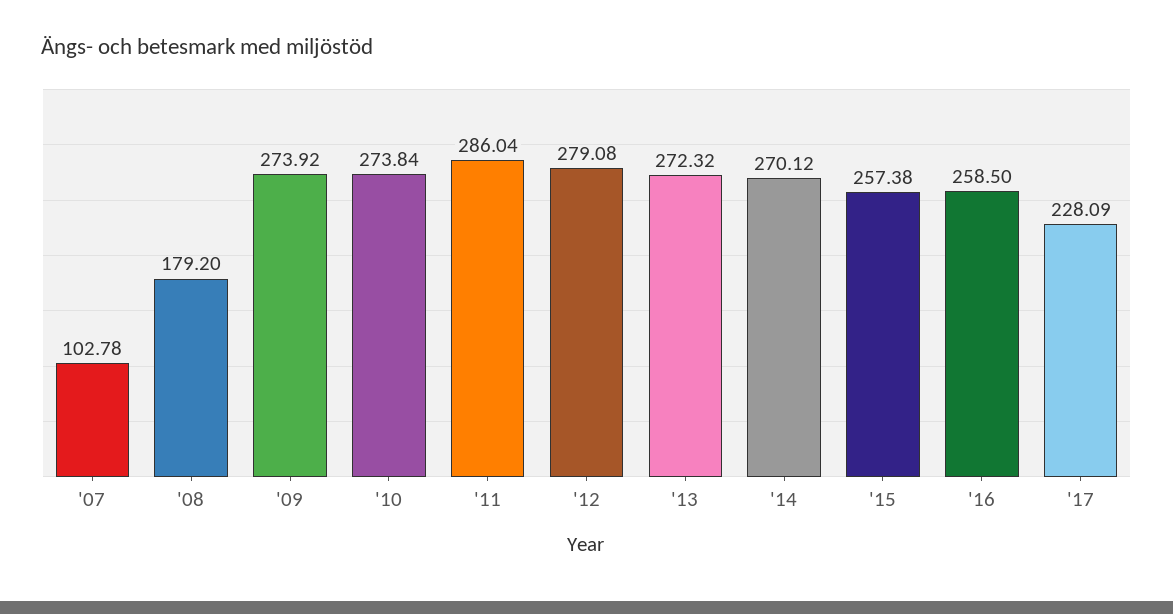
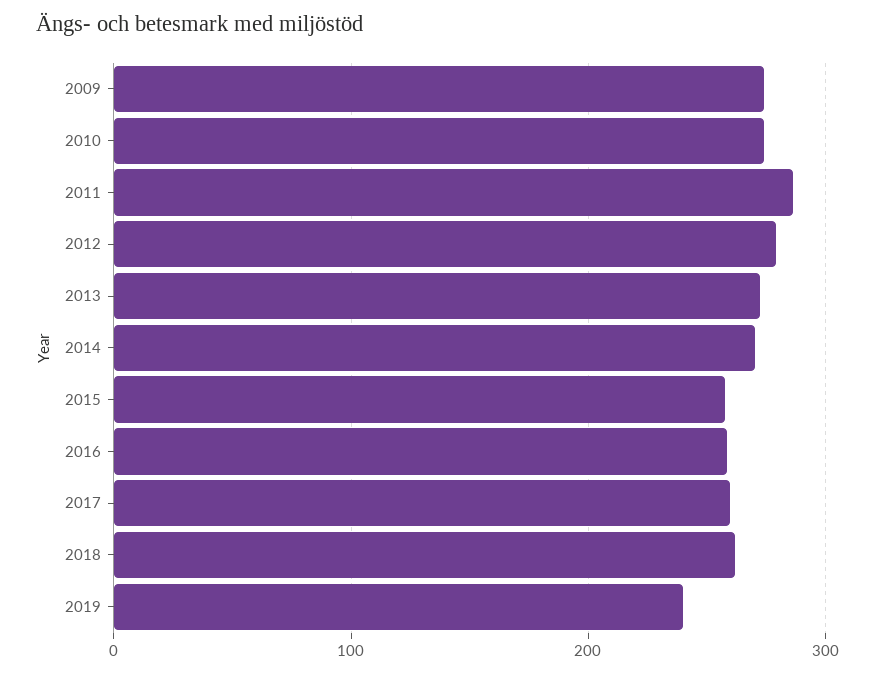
'07: 102.78 -> none
'08: 179.2 -> none
'17: 228.09 -> 260
2018: none -> 260
2019: none -> 240

